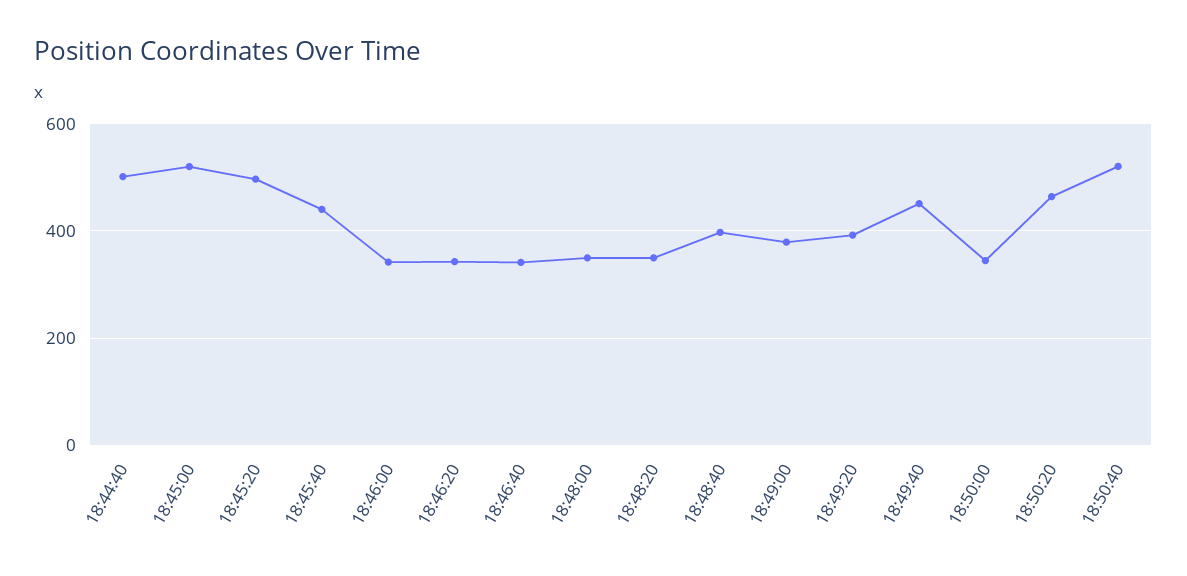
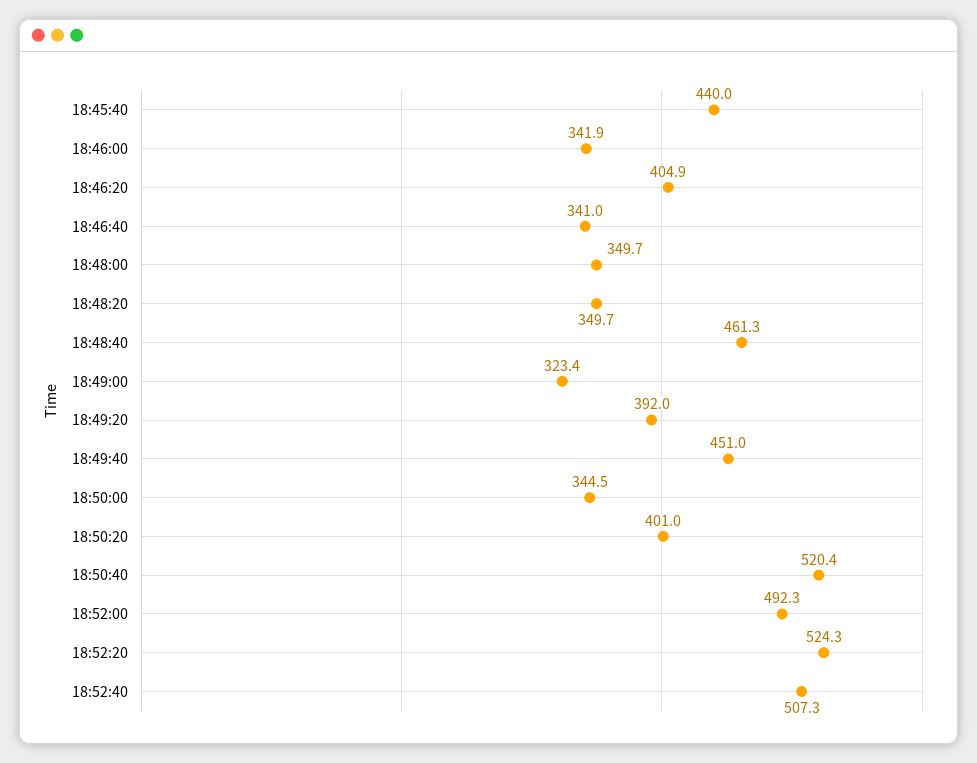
18:44:40: 500 -> none
18:45:00: 520 -> none
18:45:20: 500 -> none
18:46:20: 340 -> 404.9
18:48:40: 400 -> 461.3
18:49:00: 380 -> 323.4
18:50:20: 460 -> 401
18:52:00: none -> 492.3
18:52:20: none -> 524.3
18:52:40: none -> 507.3

